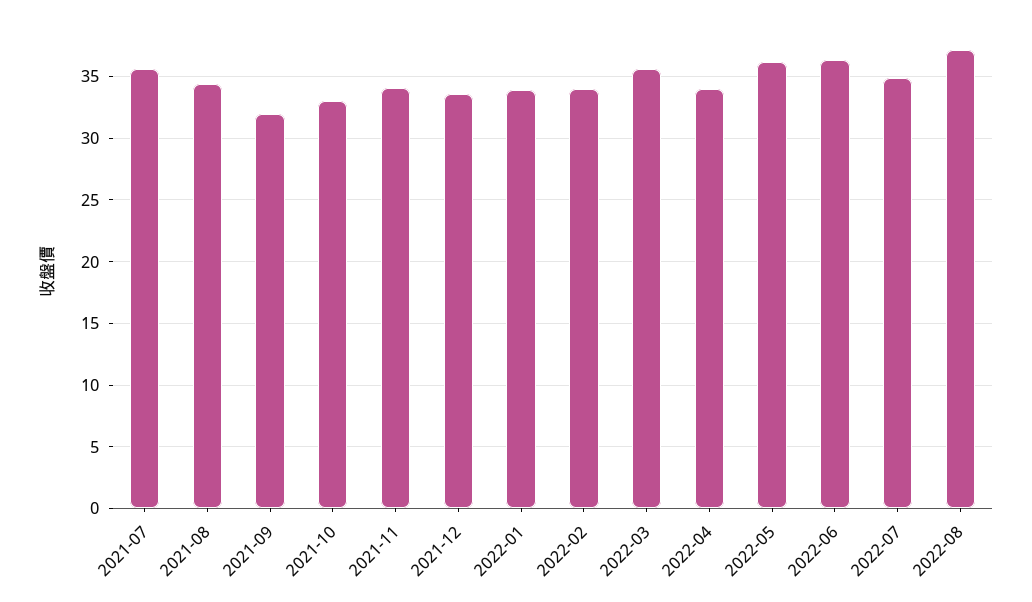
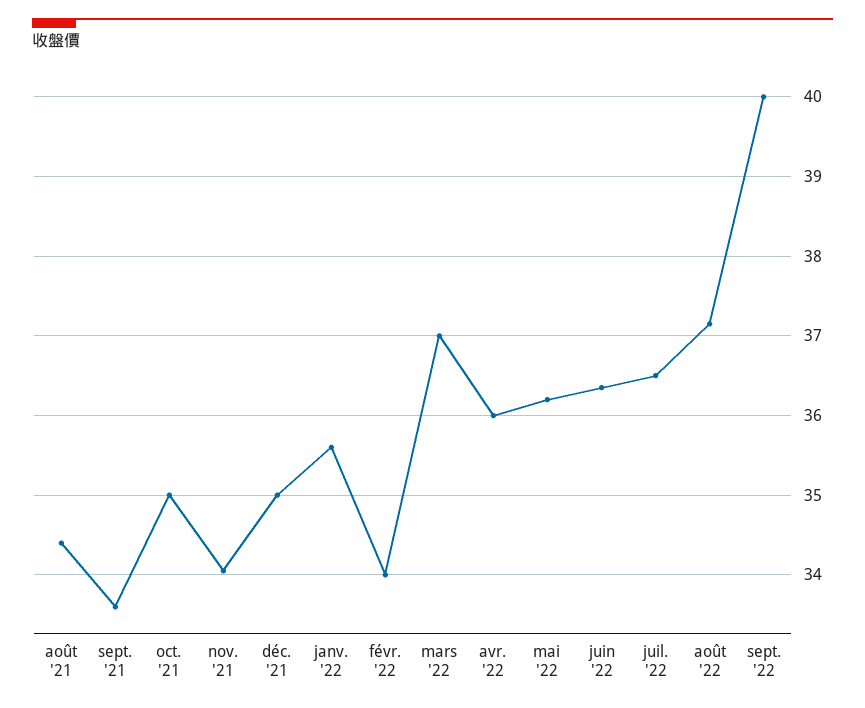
2021-07: 35.5 -> none
2021-09: 32 -> 33.6
2021-10: 33 -> 35
2021-12: 33.5 -> 35
2022-01: 34 -> 35.6
2022-03: 35.5 -> 37
2022-04: 34 -> 36
2022-07: 35 -> 36.5
sept. '22: none -> 40

